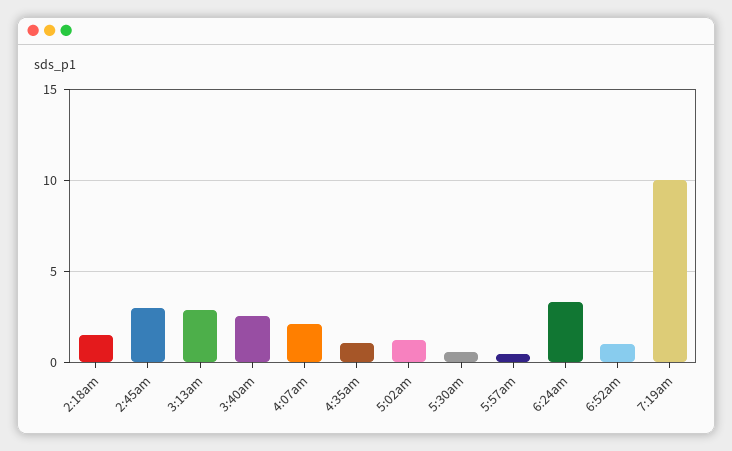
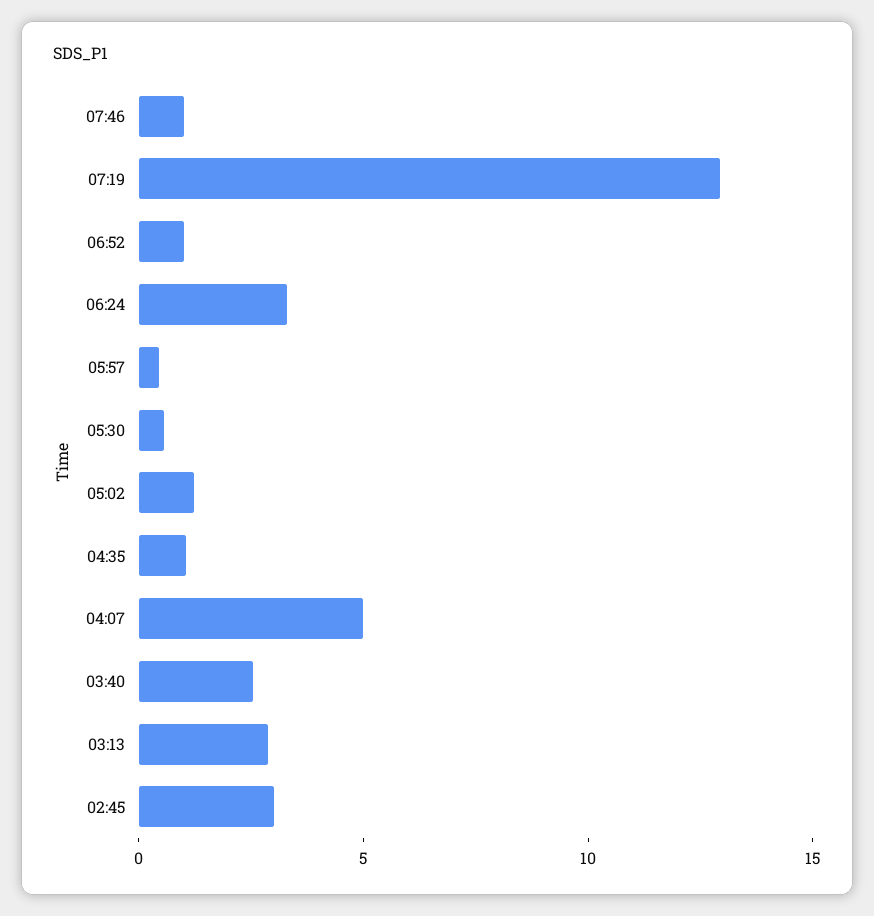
2:18am: 1.5 -> none
4:07am: 2 -> 5
7:19am: 10 -> 13
07:46: none -> 1

